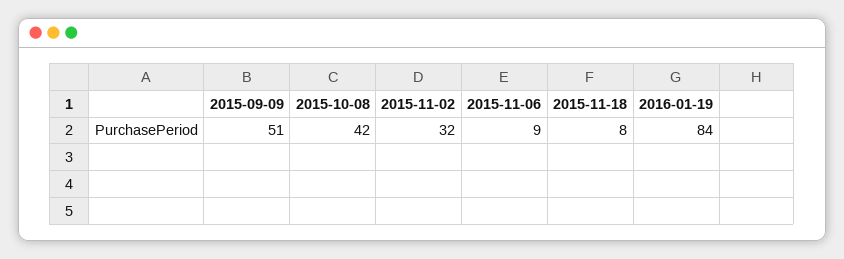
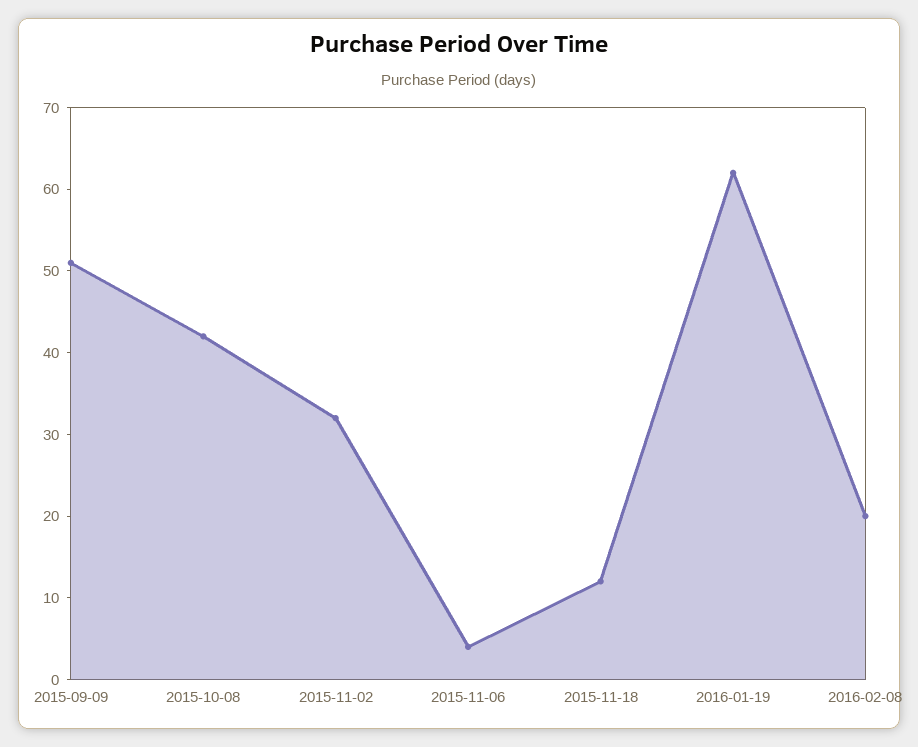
2015-11-06: 9 -> 4
2015-11-18: 8 -> 12
2016-01-19: 84 -> 62
2016-02-08: none -> 20

